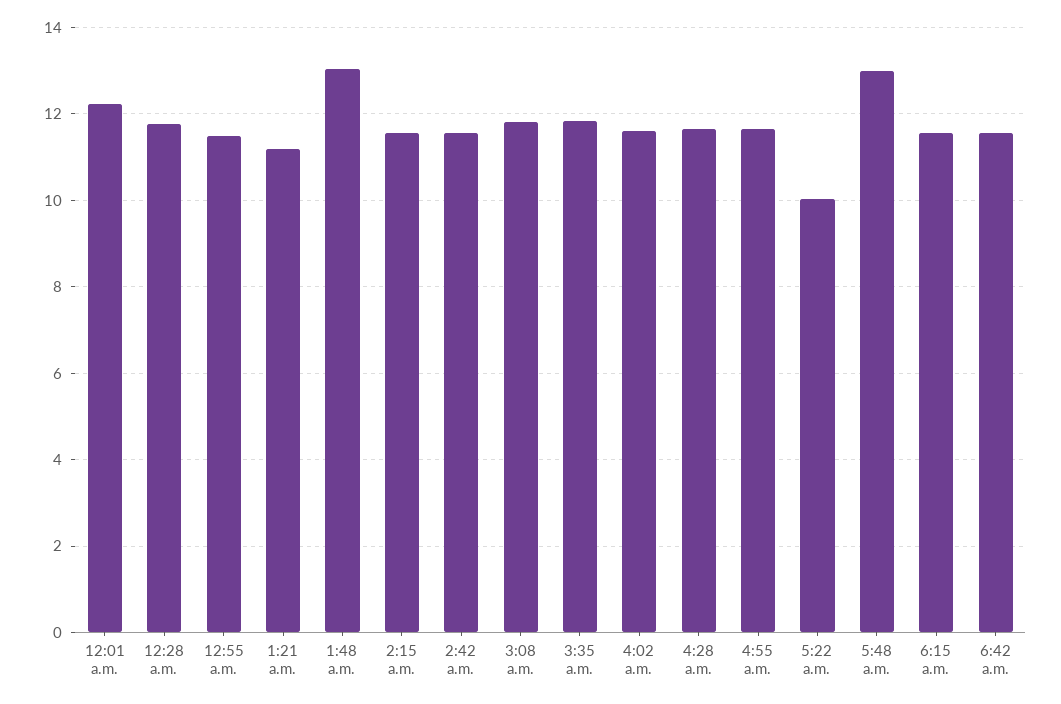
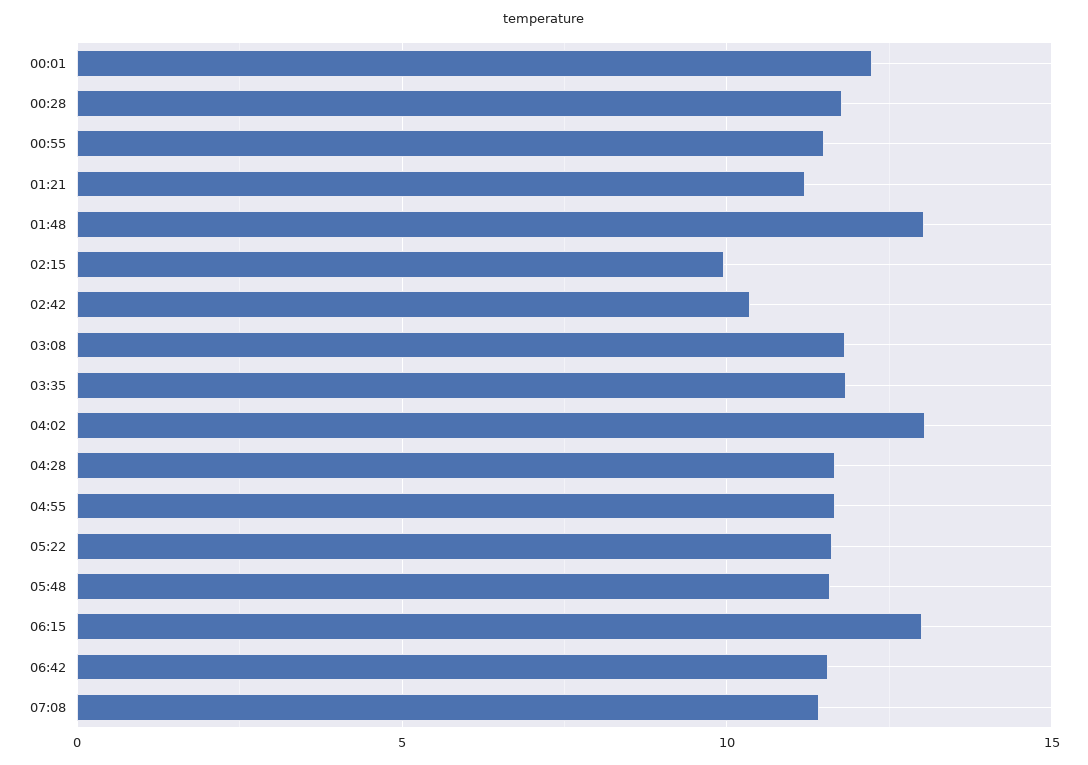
2:15 a.m.: 11.6 -> 10
2:42 a.m.: 11.6 -> 10.5
4:02 a.m.: 11.6 -> 13
5:22 a.m.: 10 -> 11.5
5:48 a.m.: 13 -> 11.5
6:15 a.m.: 11.6 -> 13
07:08: none -> 11.5

